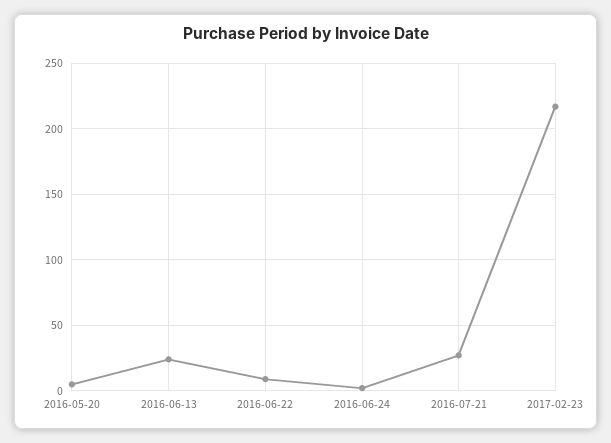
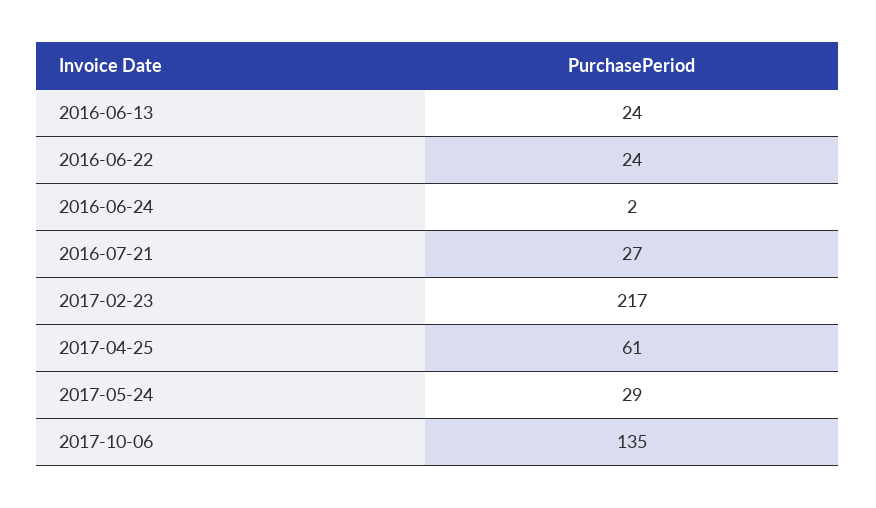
2016-05-20: 5 -> none
2016-06-22: 10 -> 24
2017-04-25: none -> 61
2017-05-24: none -> 29
2017-10-06: none -> 135

